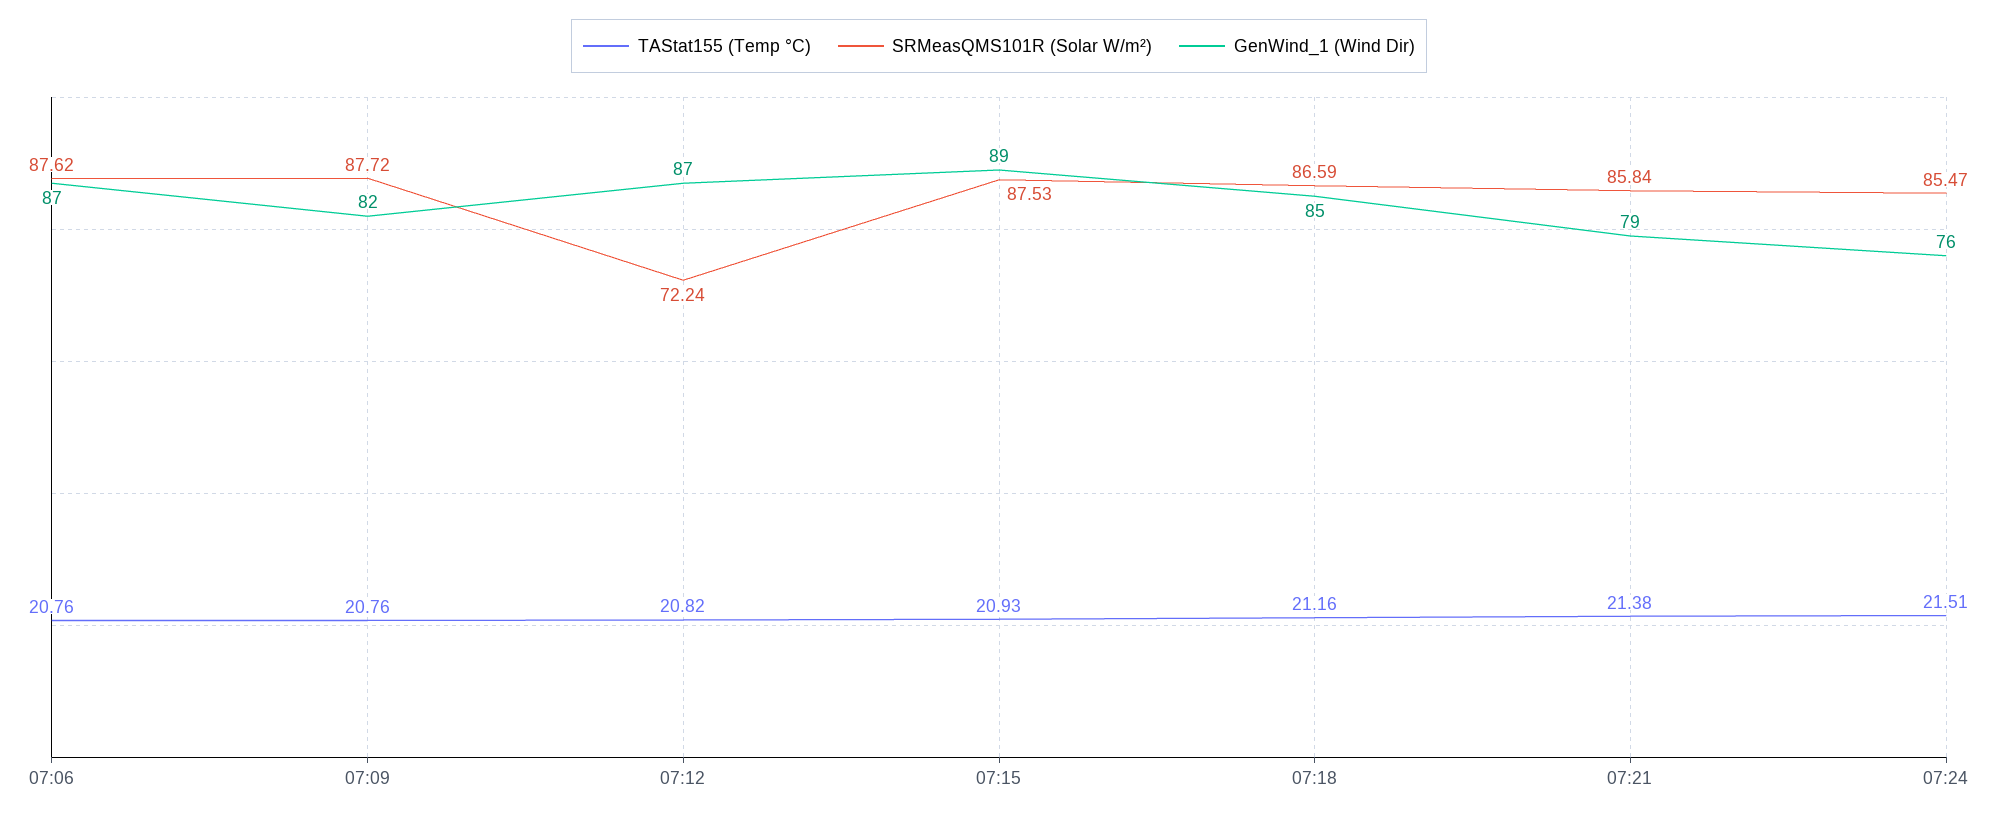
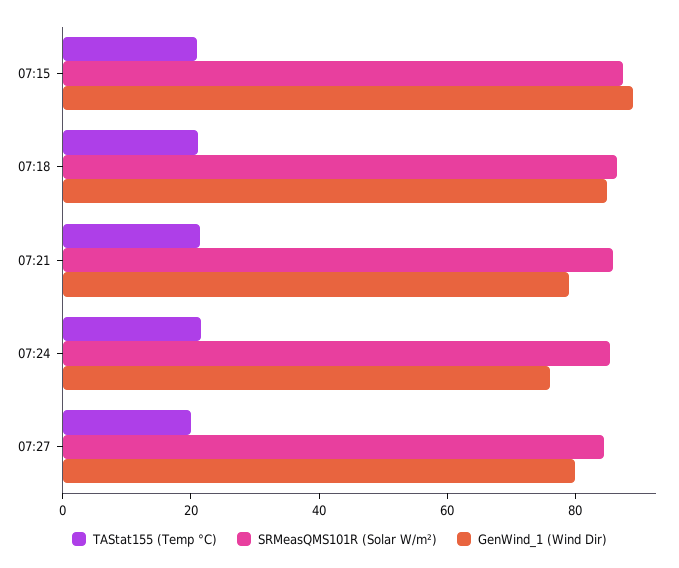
TAStat155 (Temp °C), 07:06: 20.76 -> none
SRMeasQMS101R (Solar W/m²), 07:06: 87.62 -> none
GenWind_1 (Wind Dir), 07:06: 87 -> none
TAStat155 (Temp °C), 07:09: 20.76 -> none
SRMeasQMS101R (Solar W/m²), 07:09: 87.72 -> none
GenWind_1 (Wind Dir), 07:09: 82 -> none
TAStat155 (Temp °C), 07:12: 20.82 -> none
SRMeasQMS101R (Solar W/m²), 07:12: 72.24 -> none
GenWind_1 (Wind Dir), 07:12: 87 -> none
TAStat155 (Temp °C), 07:27: none -> 20
SRMeasQMS101R (Solar W/m²), 07:27: none -> 85
GenWind_1 (Wind Dir), 07:27: none -> 80

